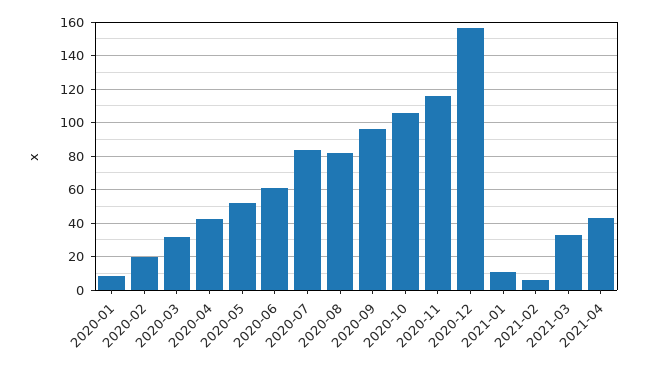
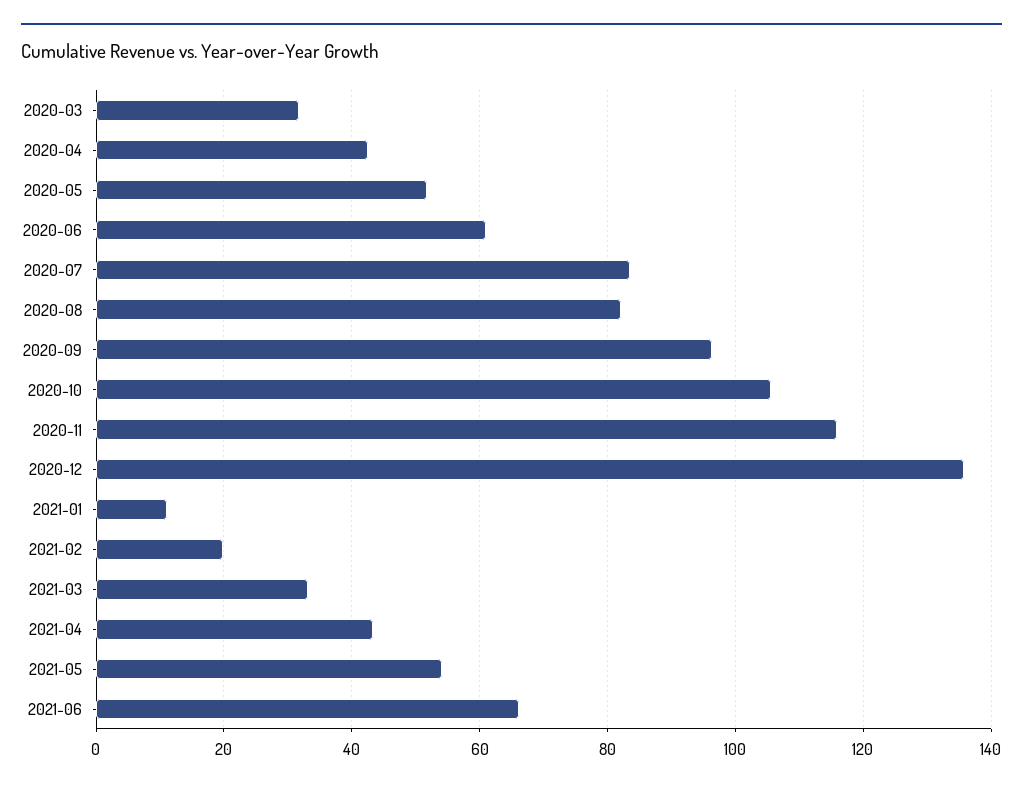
2020-01: 10 -> none
2020-02: 20 -> none
2020-12: 155 -> 136
2021-02: 5 -> 20
2021-05: none -> 54
2021-06: none -> 66

